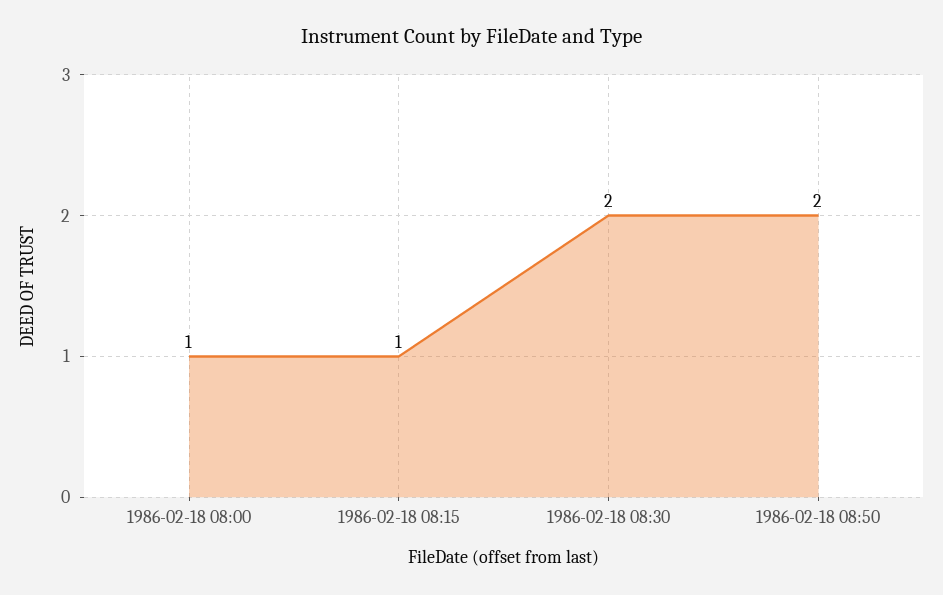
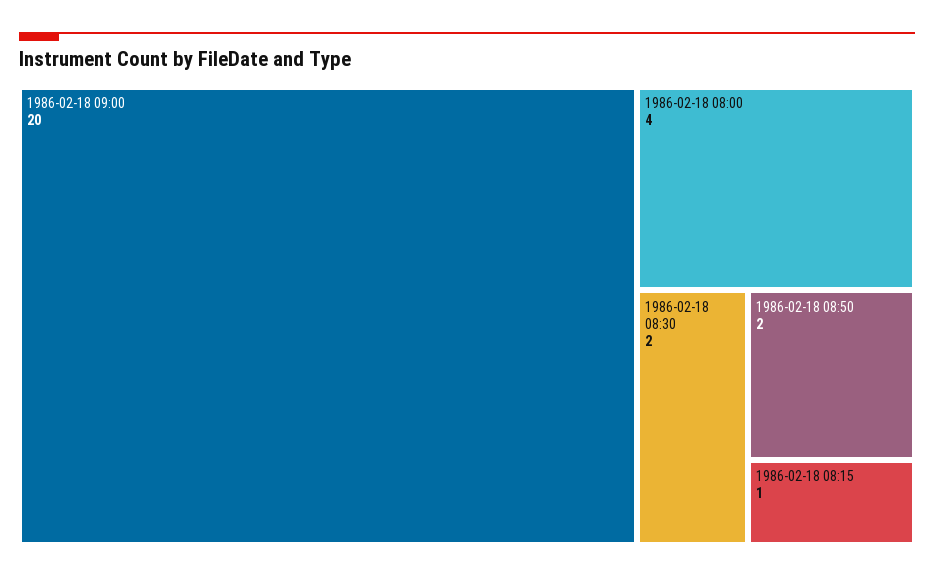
1986-02-18 08:00: 1 -> 4
1986-02-18 09:00: none -> 20

